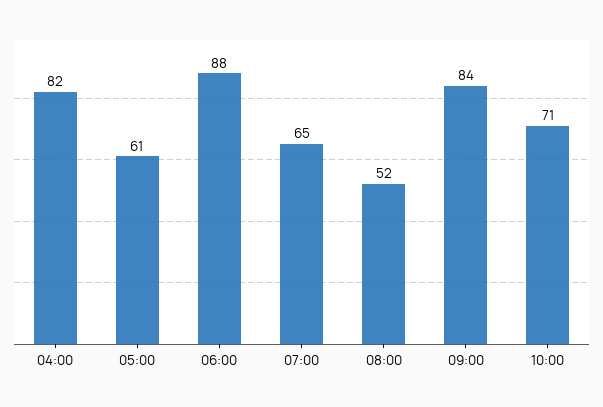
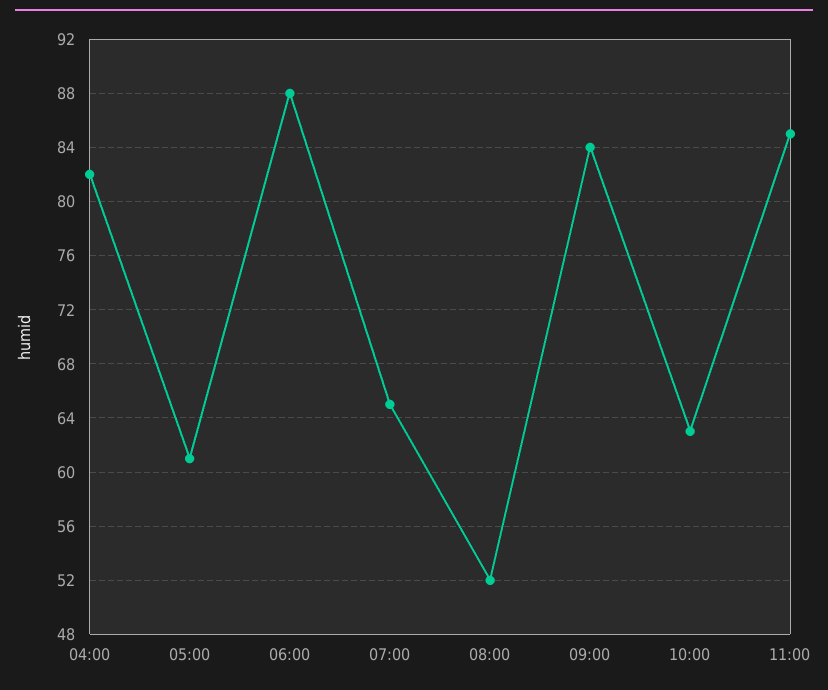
10:00: 71 -> 63
11:00: none -> 85

